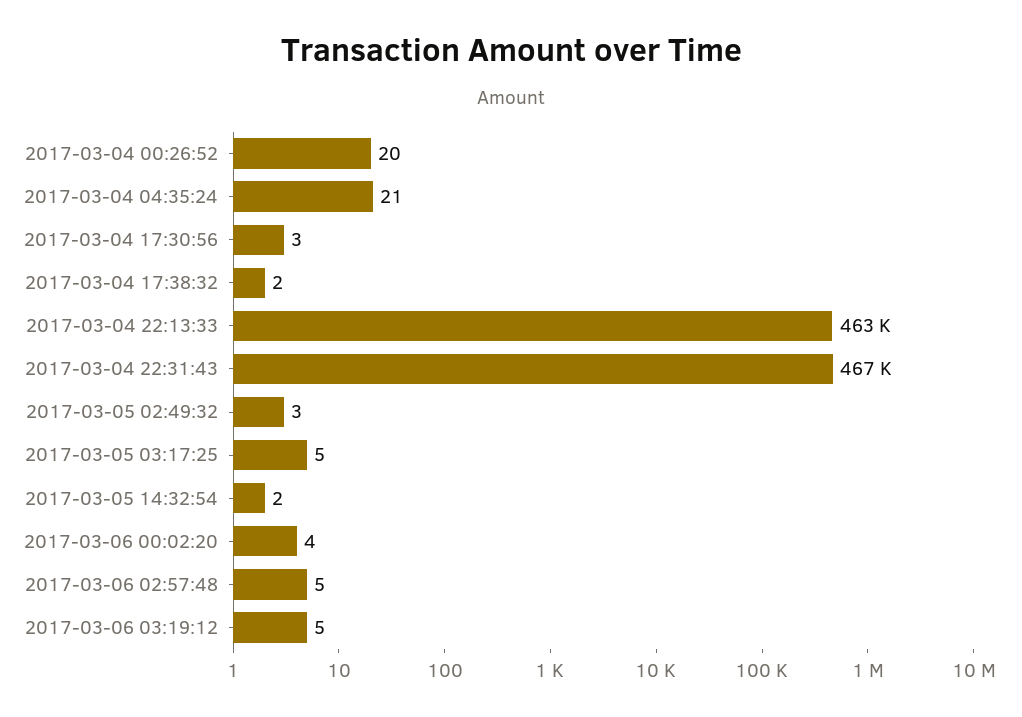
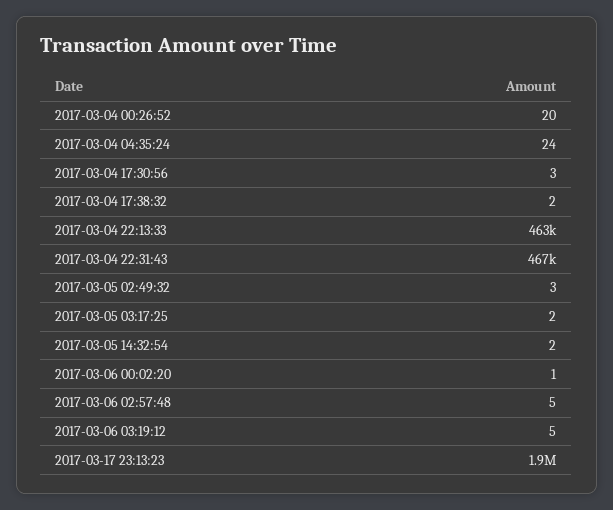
2017-03-04 04:35:24: 21 -> 24
2017-03-05 03:17:25: 5 -> 2
2017-03-06 00:02:20: 4 -> 1
2017-03-17 23:13:23: none -> 1900000

